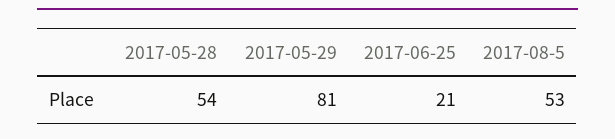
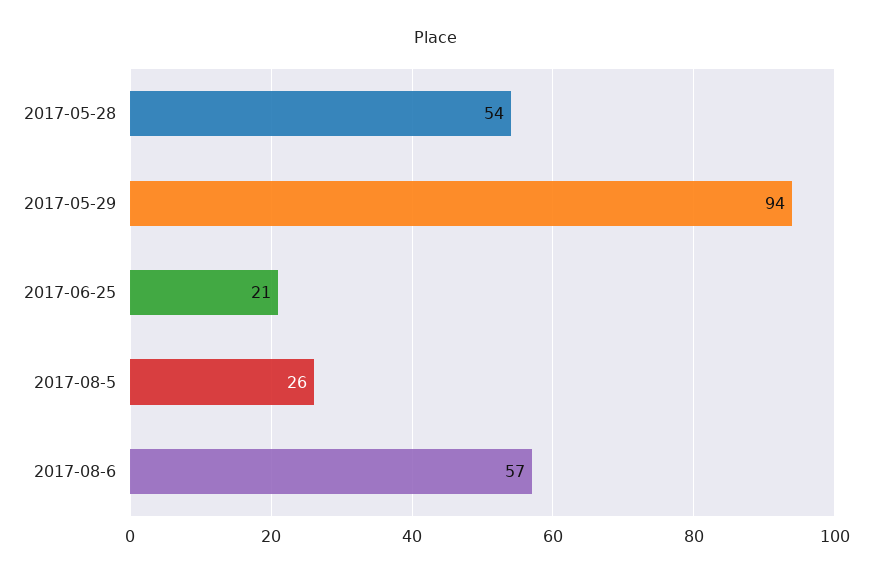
2017-05-29: 81 -> 94
2017-08-5: 53 -> 26
2017-08-6: none -> 57

